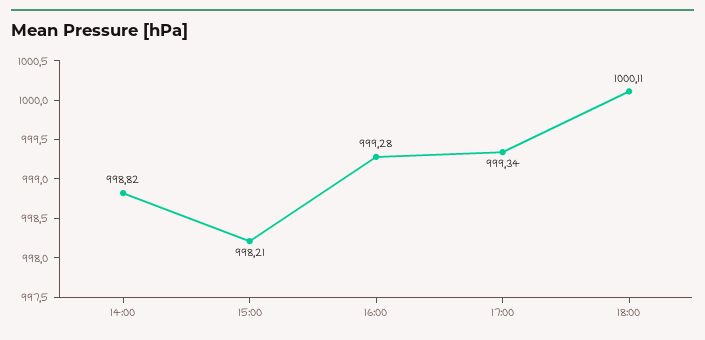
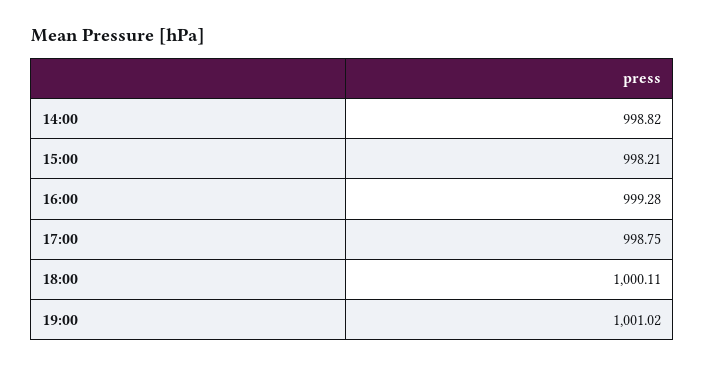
17:00: 999.34 -> 998.75
19:00: none -> 1001.02

